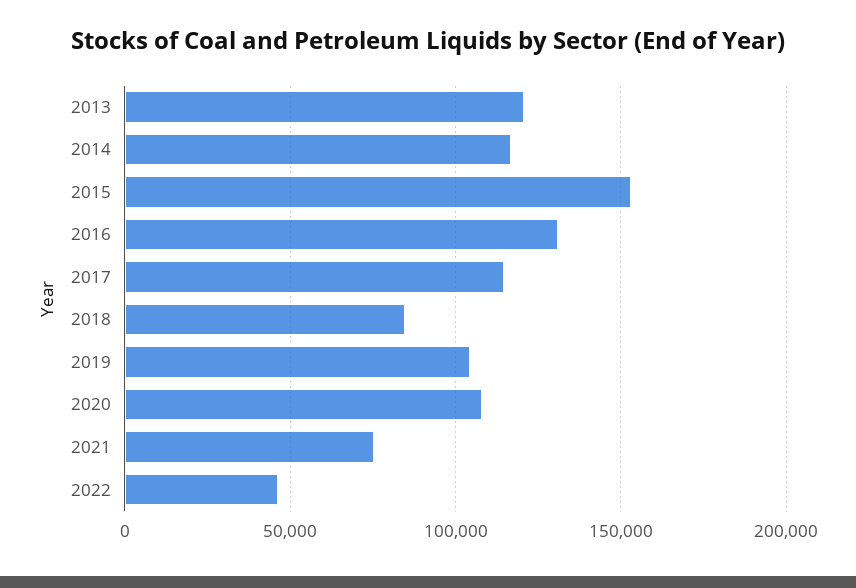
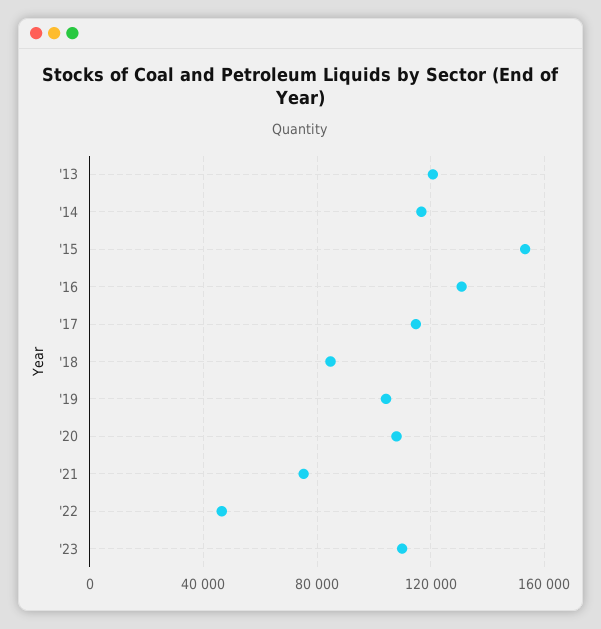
'23: none -> 110000

